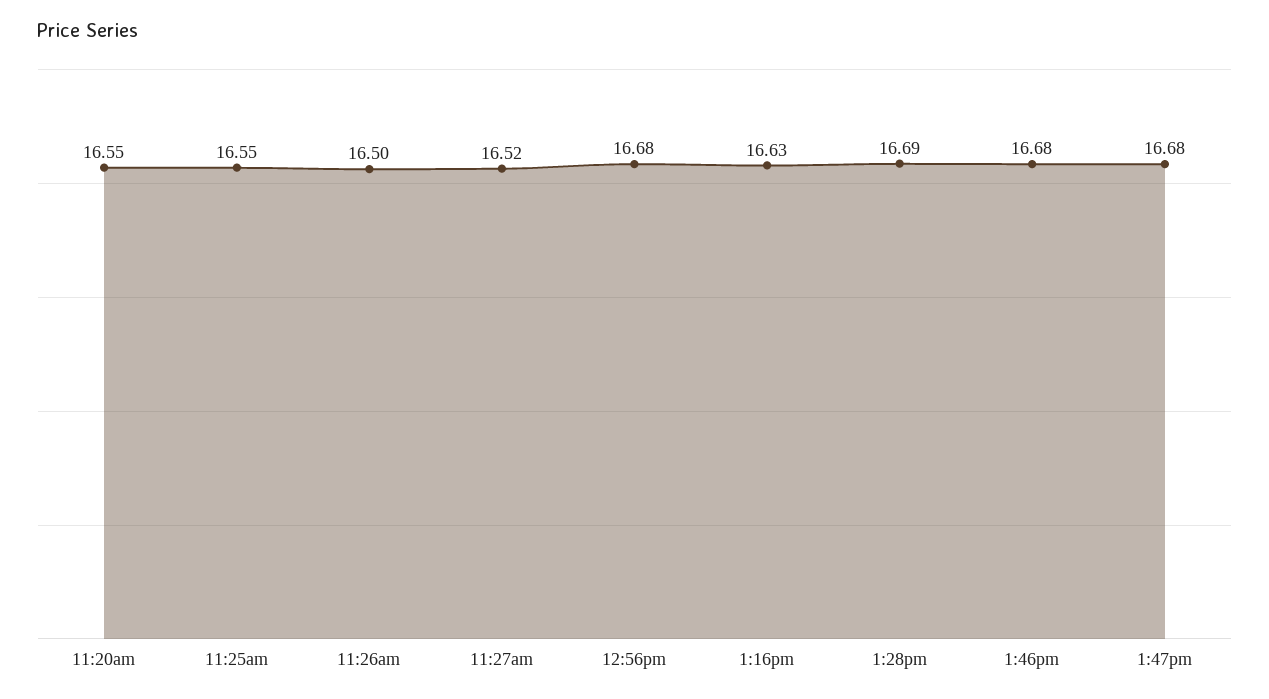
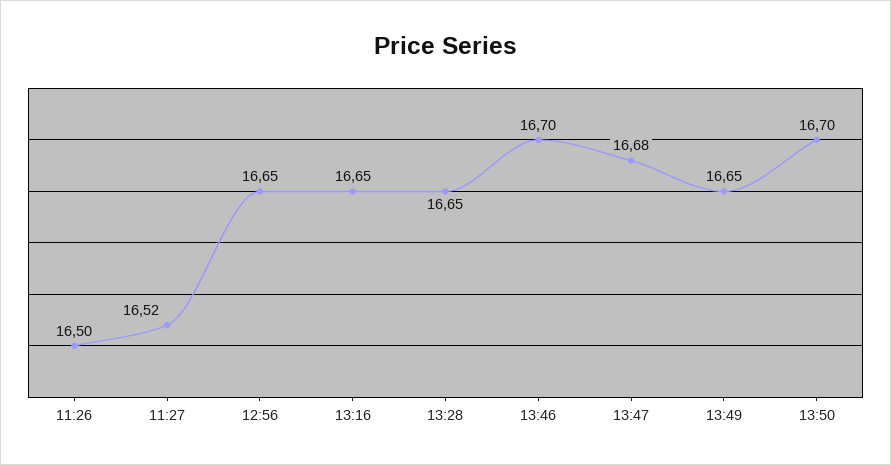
11:20am: 16.55 -> none
11:25am: 16.55 -> none
12:56pm: 16.68 -> 16.65
1:16pm: 16.63 -> 16.65
1:28pm: 16.69 -> 16.65
1:46pm: 16.68 -> 16.7
13:49: none -> 16.65
13:50: none -> 16.7

